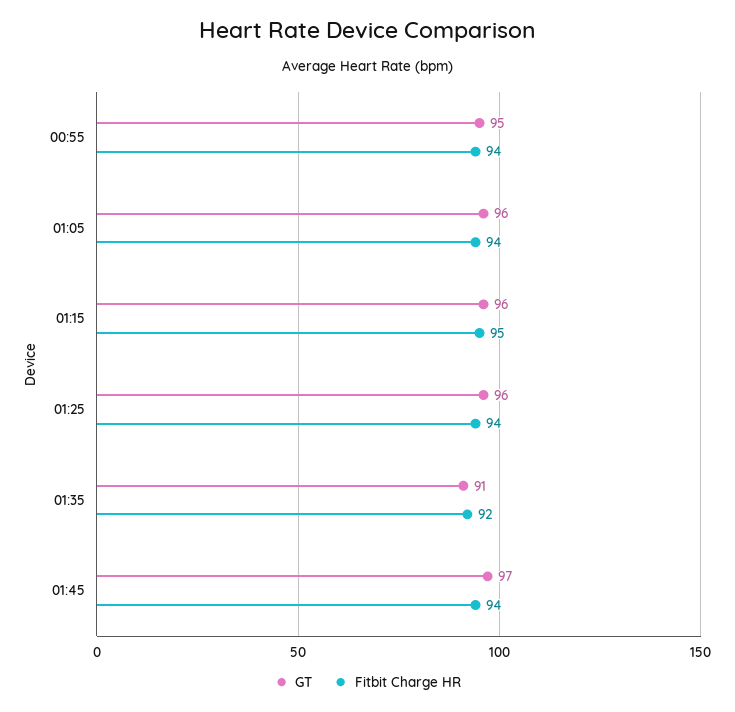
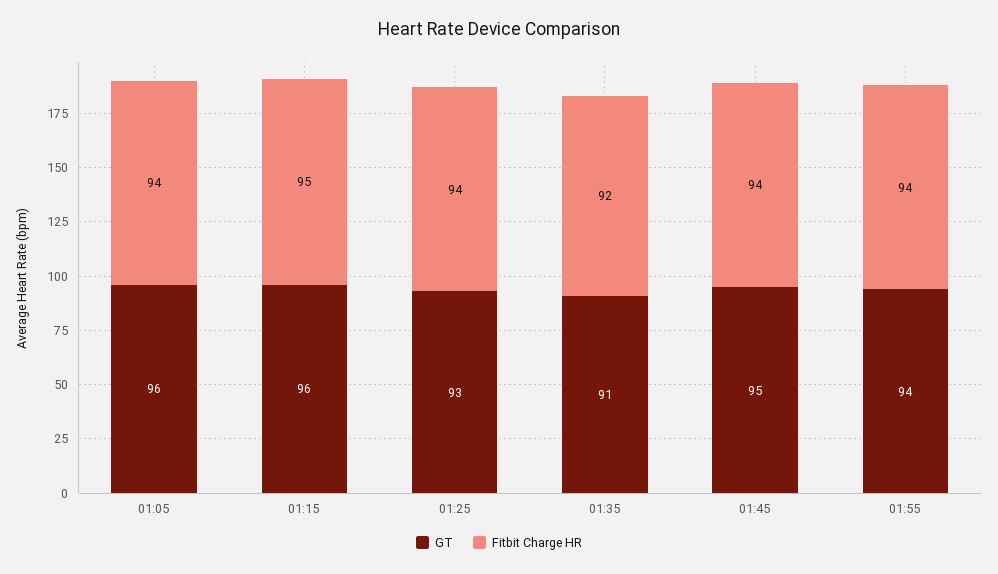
GT, 00:55: 95 -> none
Fitbit Charge HR, 00:55: 94 -> none
GT, 01:25: 96 -> 93
GT, 01:45: 97 -> 95
GT, 01:55: none -> 94
Fitbit Charge HR, 01:55: none -> 94

